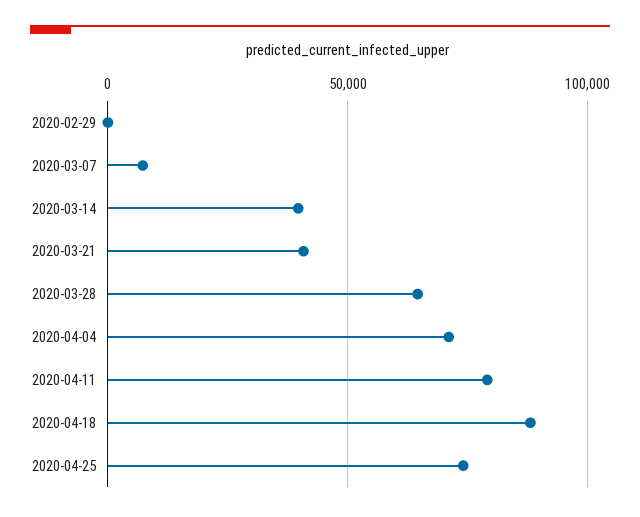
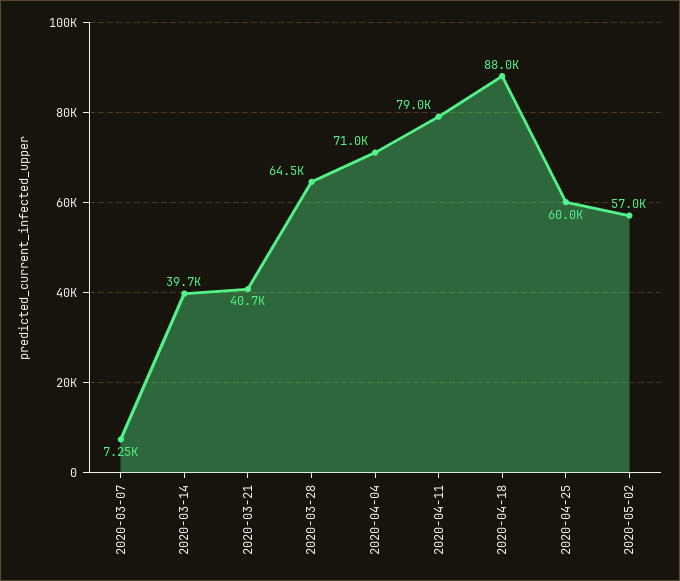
2020-02-29: 0 -> none
2020-04-25: 75000 -> 60000
2020-05-02: none -> 57000

